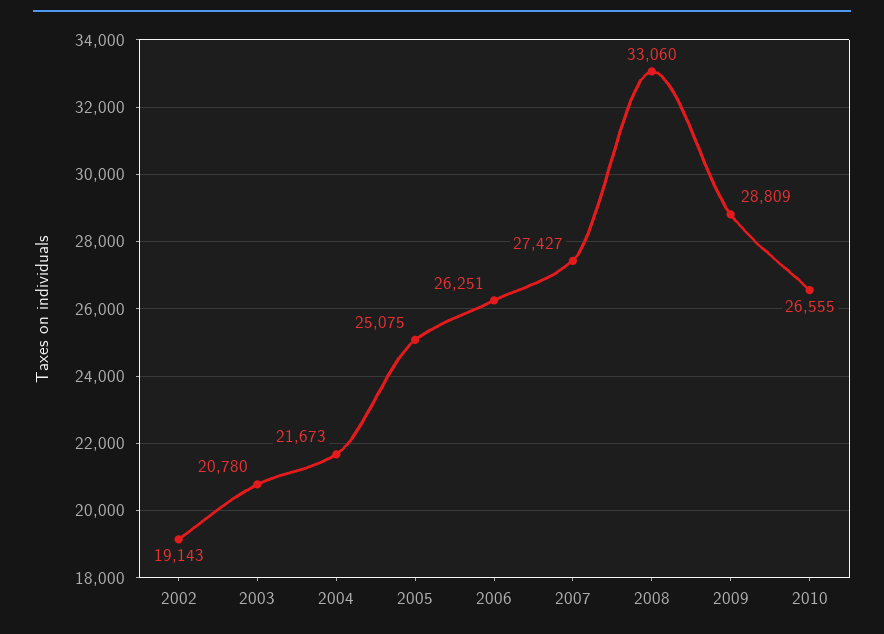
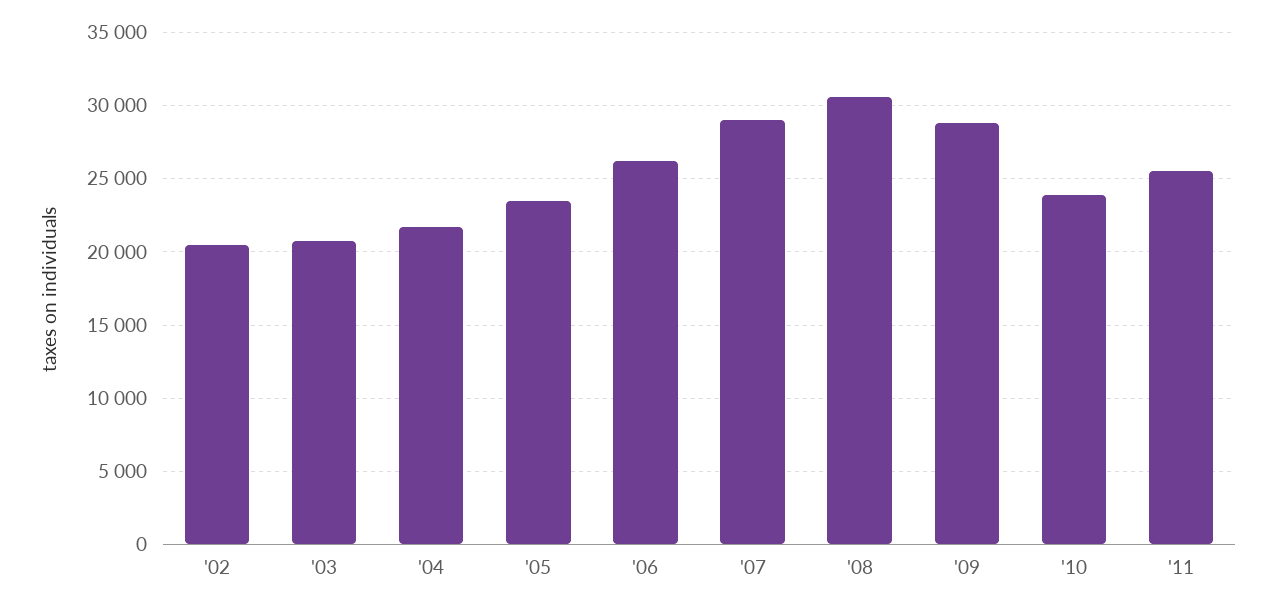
2002: 19143 -> 20500
2005: 25075 -> 23500
2007: 27427 -> 29000
2008: 33060 -> 30500
2010: 26555 -> 24000
'11: none -> 25500

